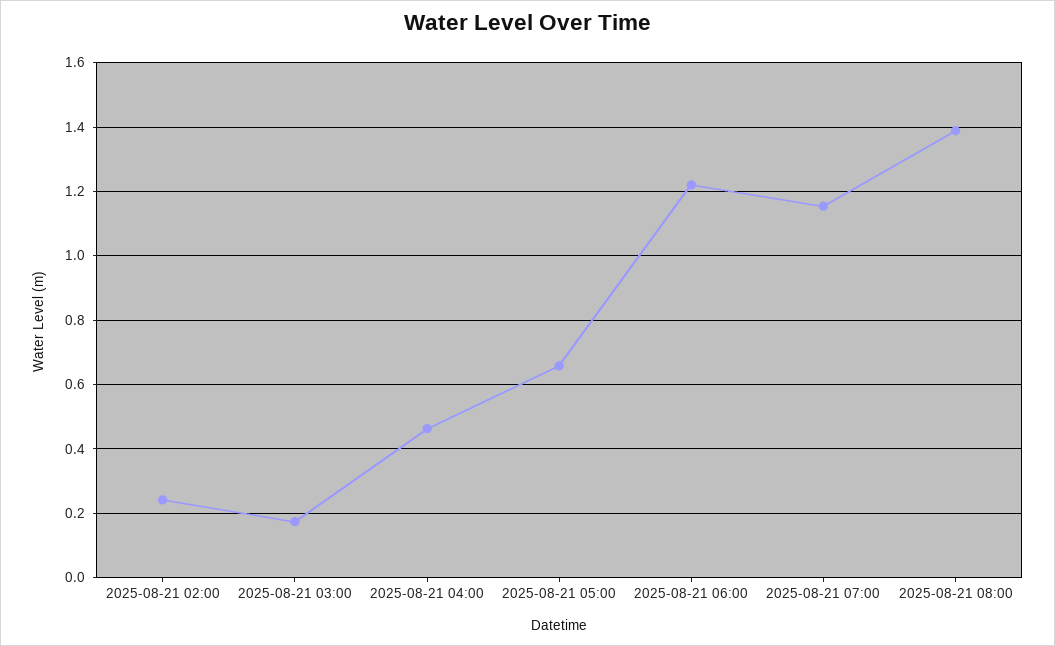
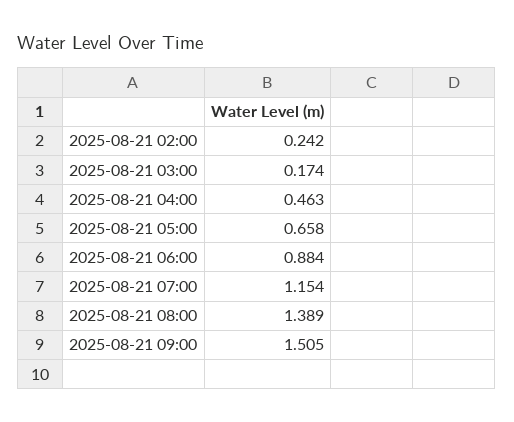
2025-08-21 06:00: 1.22 -> 0.884
2025-08-21 09:00: none -> 1.505

